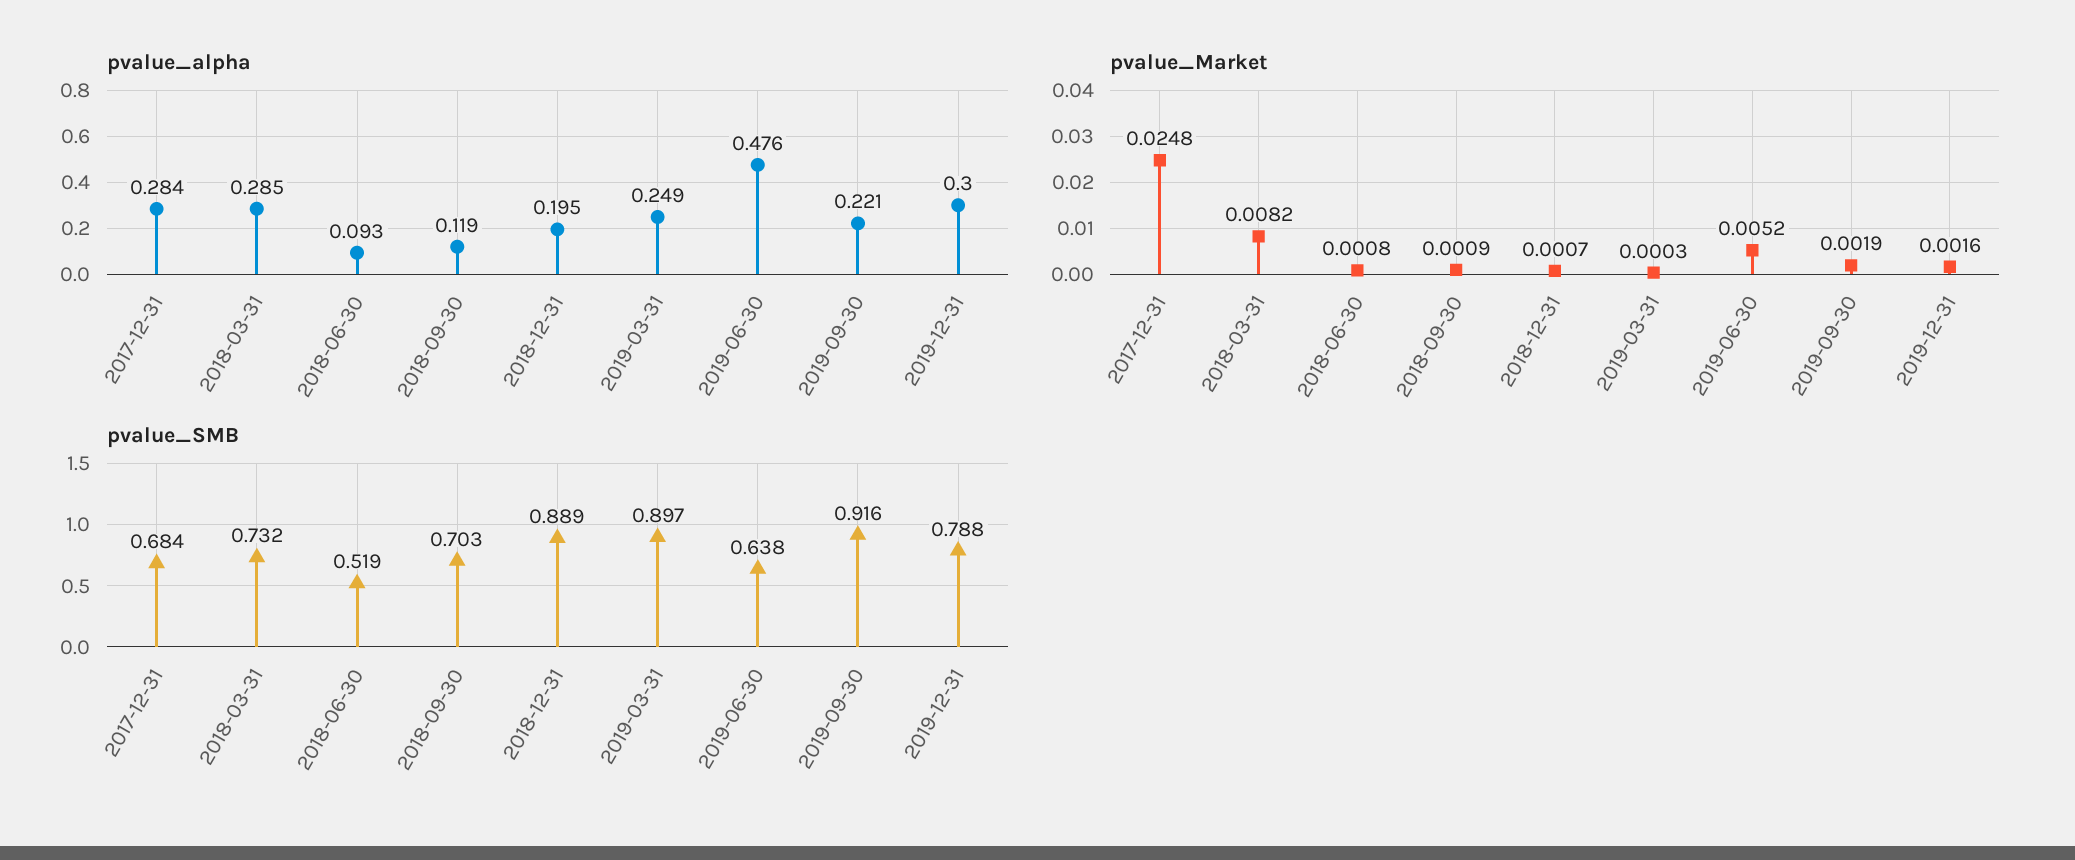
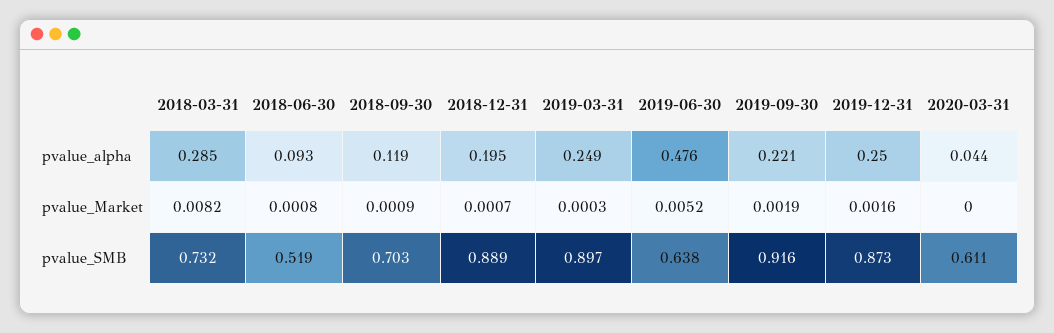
pvalue_alpha, 2017-12-31: 0.284 -> none
pvalue_alpha, 2019-12-31: 0.3 -> 0.25
pvalue_Market, 2017-12-31: 0.0248 -> none
pvalue_SMB, 2017-12-31: 0.684 -> none
pvalue_SMB, 2019-12-31: 0.788 -> 0.873
pvalue_alpha, 2020-03-31: none -> 0.044
pvalue_Market, 2020-03-31: none -> 0
pvalue_SMB, 2020-03-31: none -> 0.611

